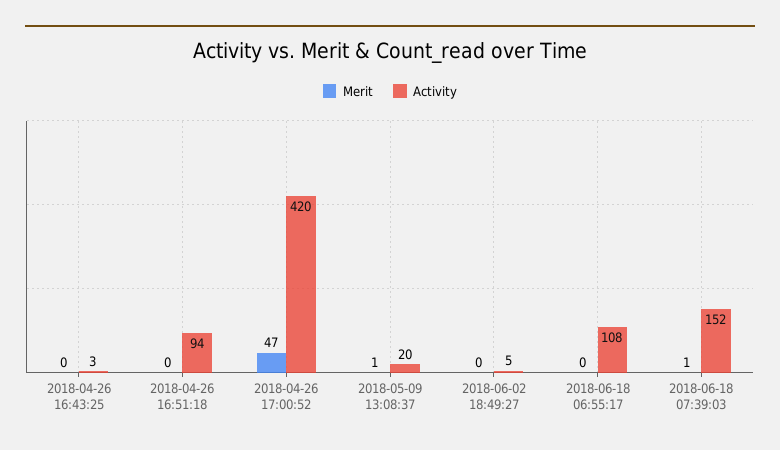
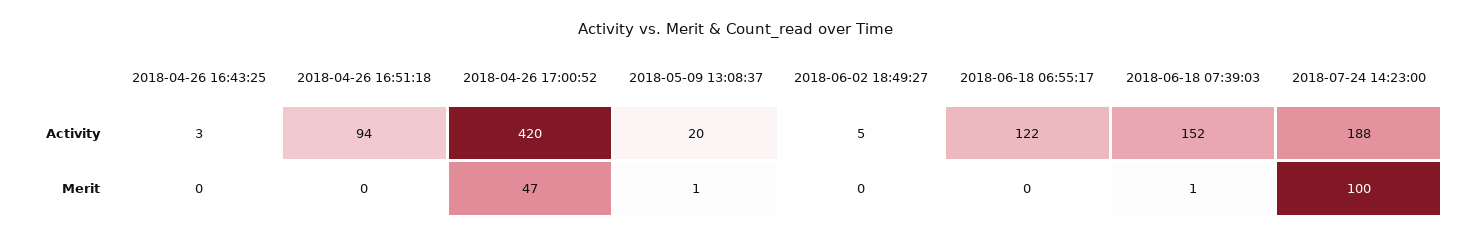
Activity, 2018-06-18 06:55:17: 108 -> 122
Activity, 2018-07-24 14:23:00: none -> 188
Merit, 2018-07-24 14:23:00: none -> 100

